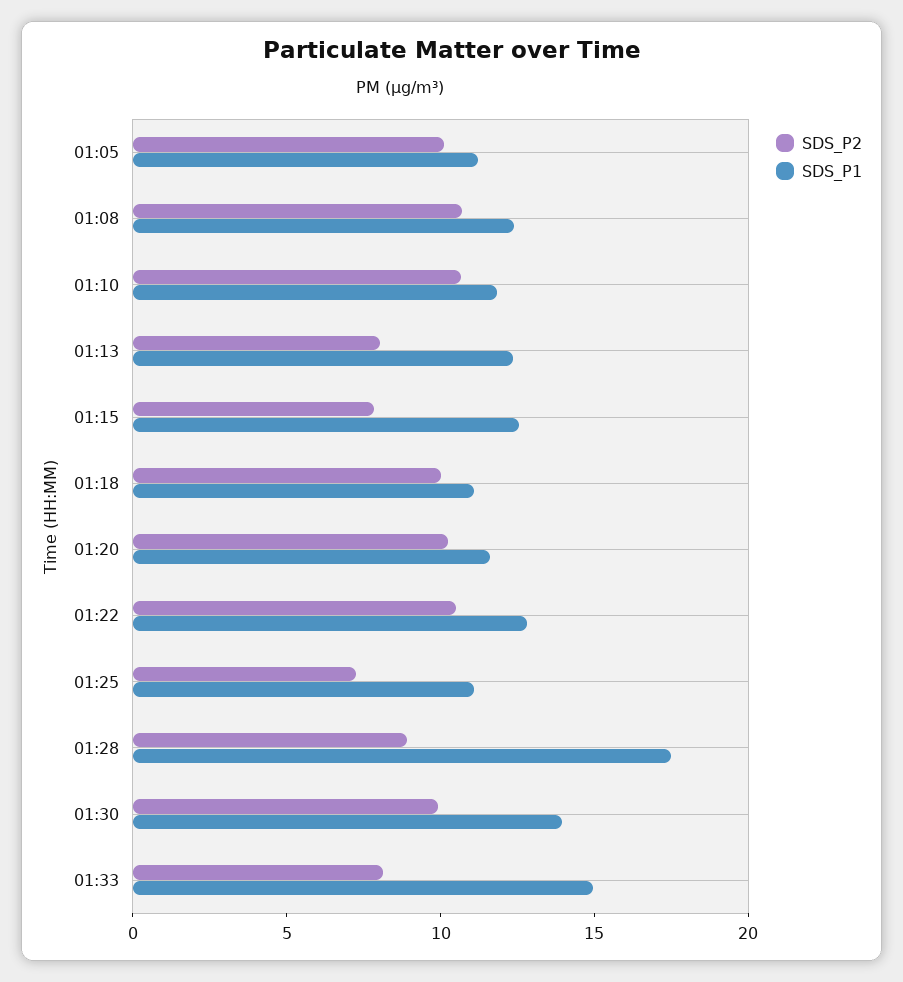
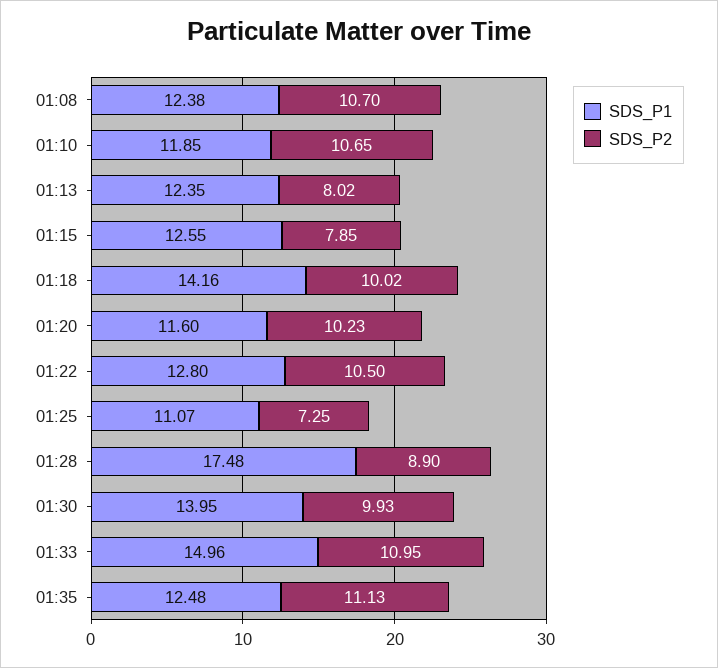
SDS_P2, 01:05: 10 -> none
SDS_P1, 01:05: 11 -> none
SDS_P1, 01:18: 11 -> 14.16
SDS_P2, 01:33: 8 -> 10.95
SDS_P1, 01:35: none -> 12.48
SDS_P2, 01:35: none -> 11.13

